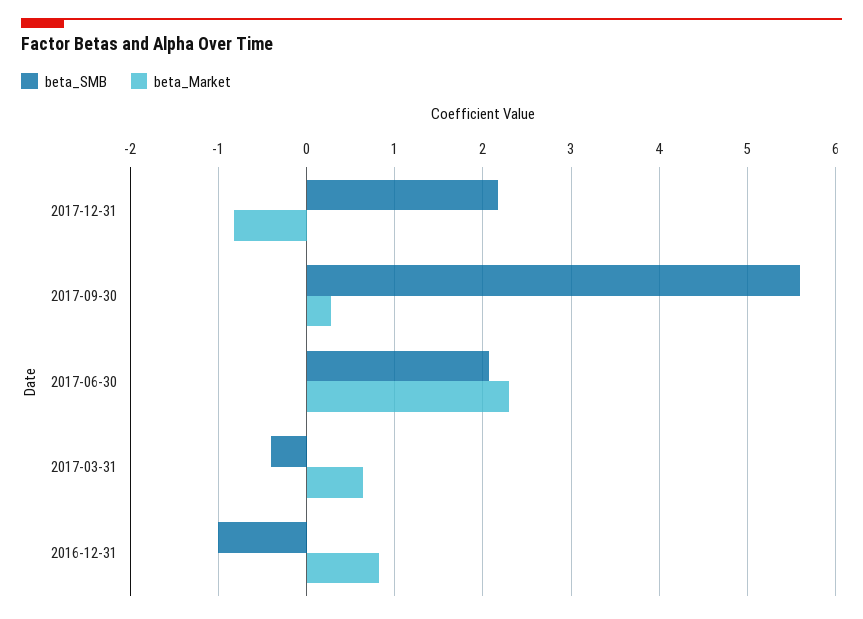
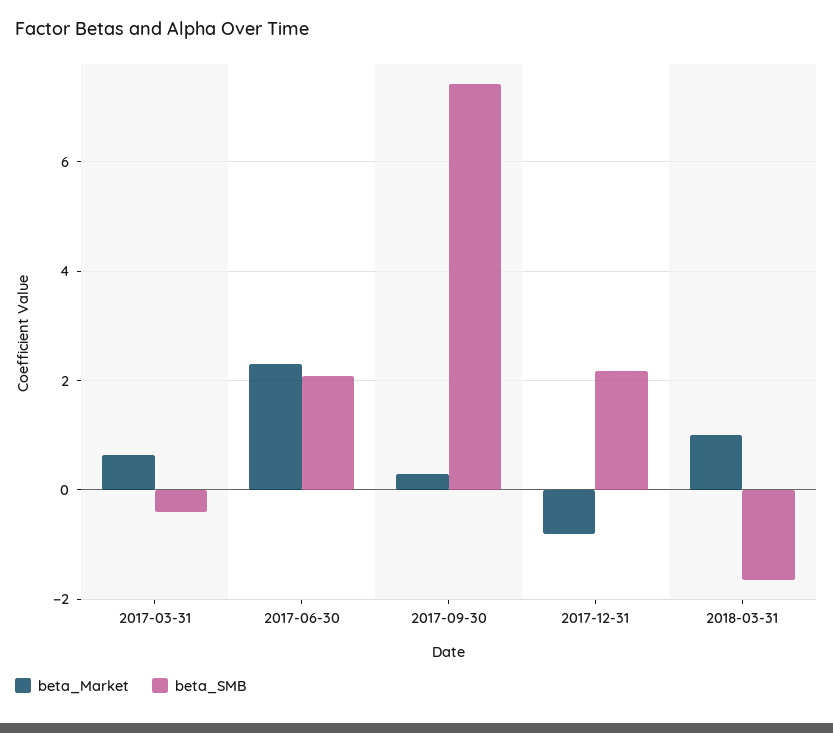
beta_SMB, 2017-09-30: 5.6 -> 7.4
beta_SMB, 2016-12-31: -1 -> none
beta_Market, 2016-12-31: 0.8 -> none
beta_Market, 2018-03-31: none -> 1
beta_SMB, 2018-03-31: none -> -1.6

